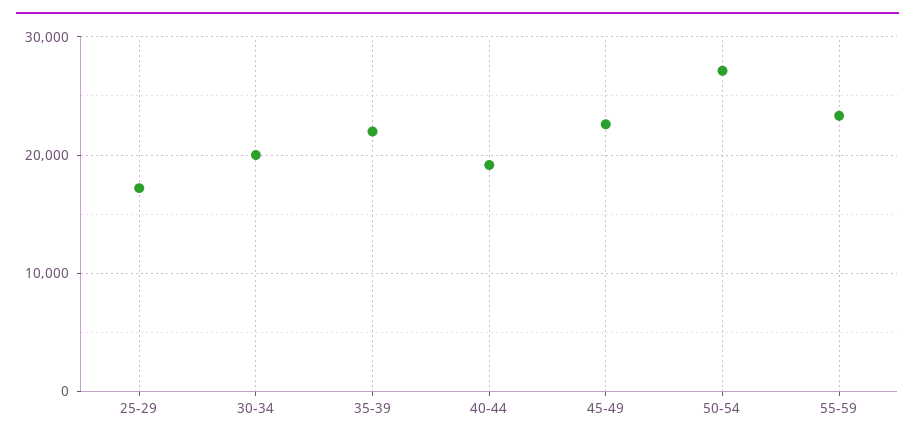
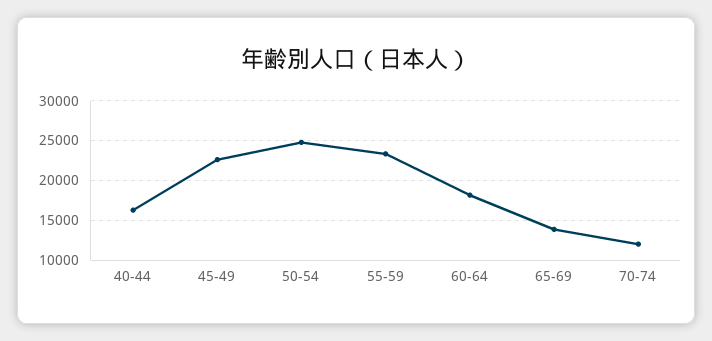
25-29: 17000 -> none
30-34: 20000 -> none
35-39: 22000 -> none
40-44: 19000 -> 16000
50-54: 27000 -> 25000
60-64: none -> 18000
65-69: none -> 14000
70-74: none -> 12000

